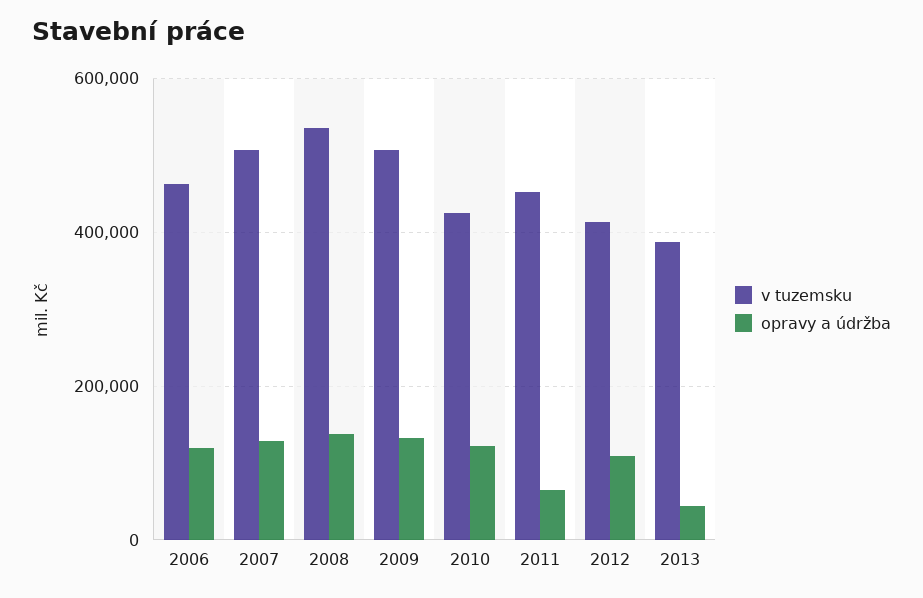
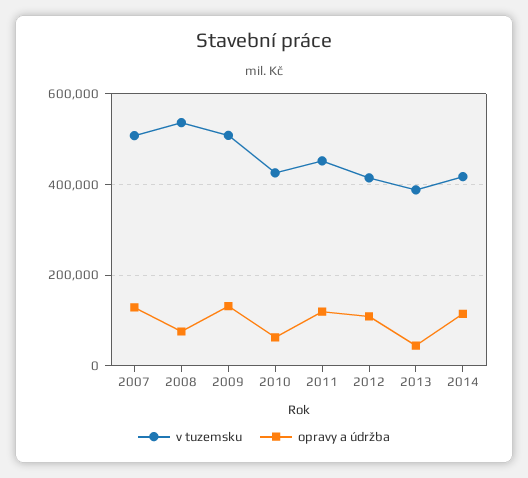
v tuzemsku, 2006: 460000 -> none
opravy a údržba, 2006: 120000 -> none
opravy a údržba, 2008: 140000 -> 80000
opravy a údržba, 2010: 120000 -> 60000
opravy a údržba, 2011: 60000 -> 120000
v tuzemsku, 2014: none -> 420000
opravy a údržba, 2014: none -> 120000

